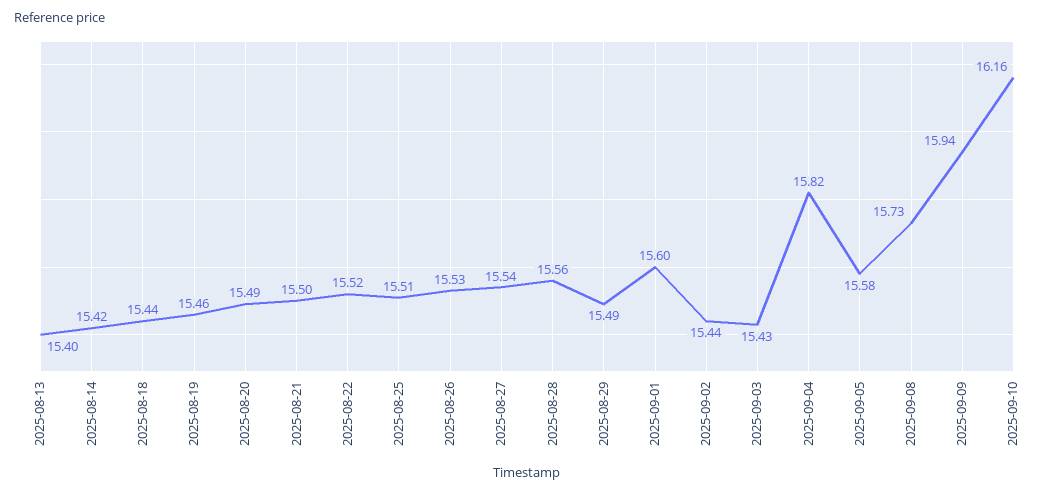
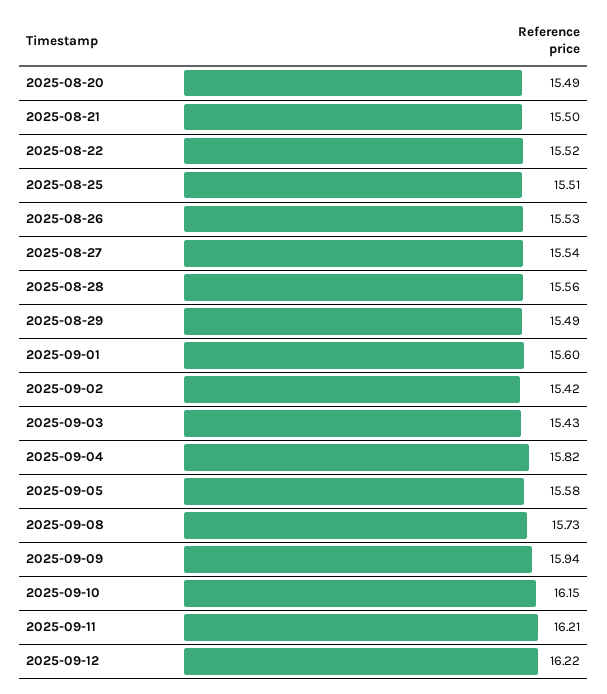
2025-08-13: 15.4 -> none
2025-08-14: 15.42 -> none
2025-08-18: 15.44 -> none
2025-08-19: 15.46 -> none
2025-09-02: 15.44 -> 15.42
2025-09-10: 16.16 -> 16.15
2025-09-11: none -> 16.21
2025-09-12: none -> 16.22

